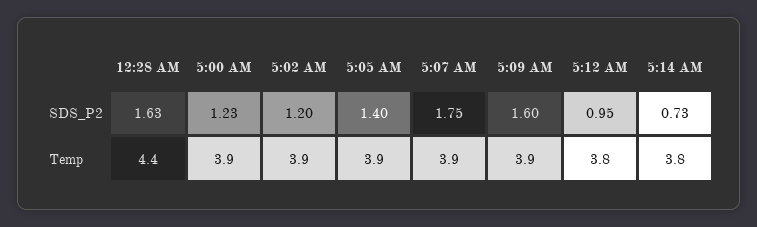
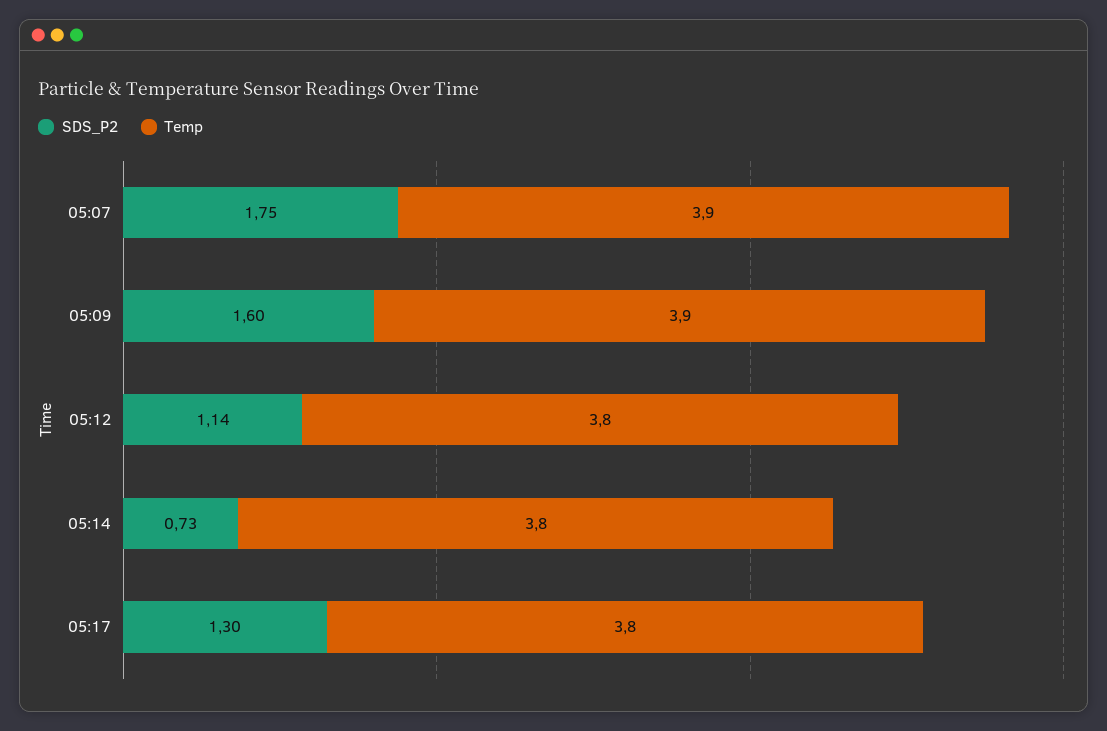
SDS_P2, 12:28 AM: 1.63 -> none
SDS_P2, 5:00 AM: 1.23 -> none
SDS_P2, 5:02 AM: 1.2 -> none
SDS_P2, 5:05 AM: 1.4 -> none
SDS_P2, 5:12 AM: 0.95 -> 1.14
Temp, 12:28 AM: 4.4 -> none
Temp, 5:00 AM: 3.9 -> none
Temp, 5:02 AM: 3.9 -> none
Temp, 5:05 AM: 3.9 -> none
SDS_P2, 05:17: none -> 1.3
Temp, 05:17: none -> 3.8

